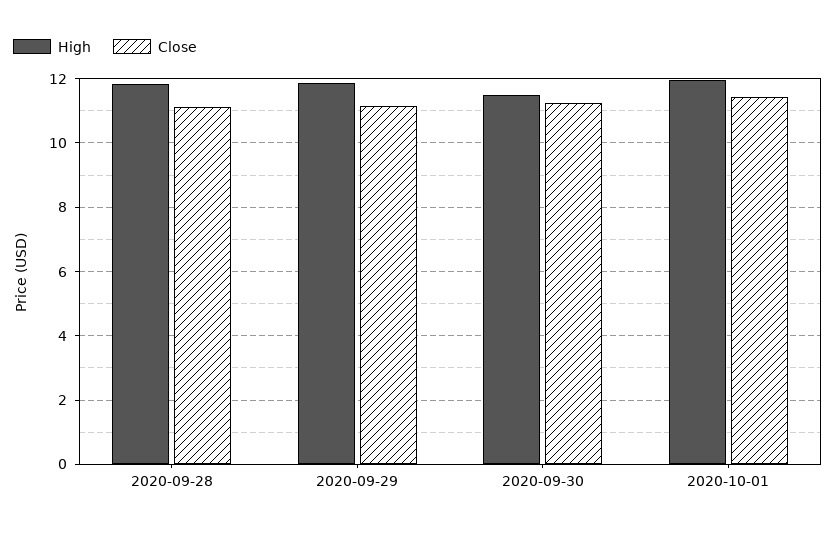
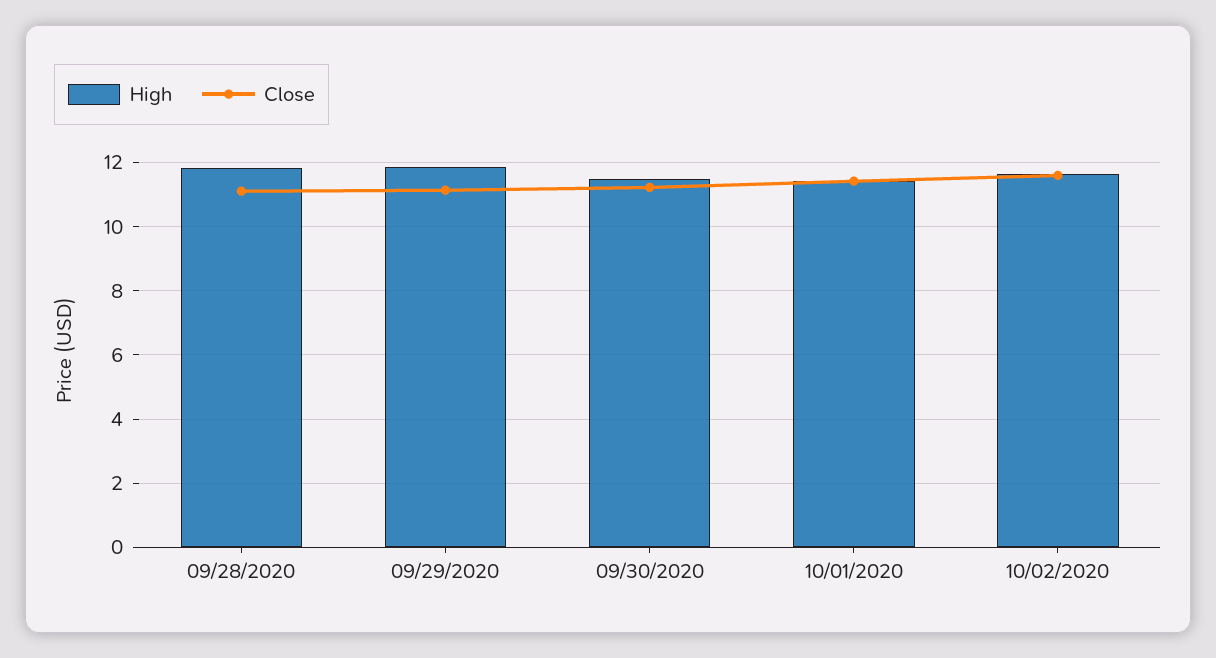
High, 2020-10-01: 12 -> 11.4
High, 10/02/2020: none -> 11.6
Close, 10/02/2020: none -> 11.6

